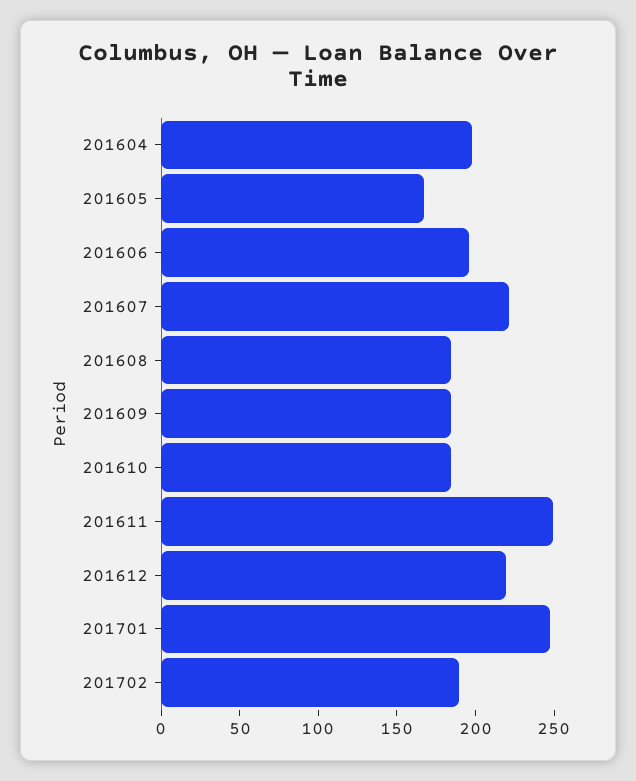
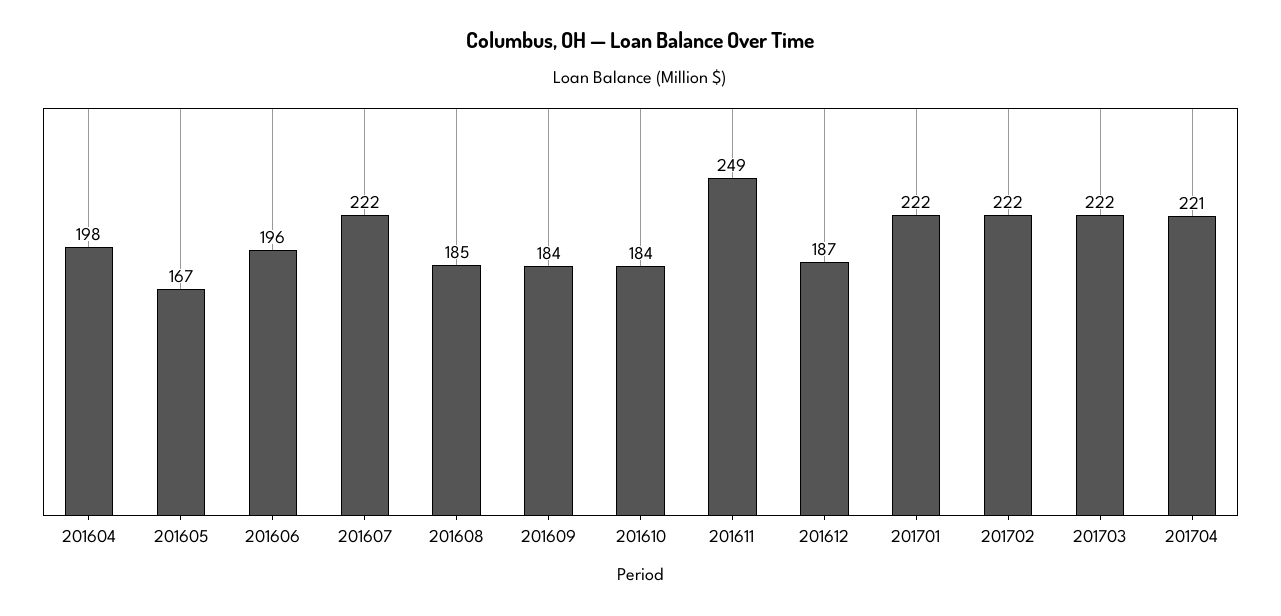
201612: 220 -> 187
201701: 250 -> 222
201702: 190 -> 222
201703: none -> 222
201704: none -> 221

